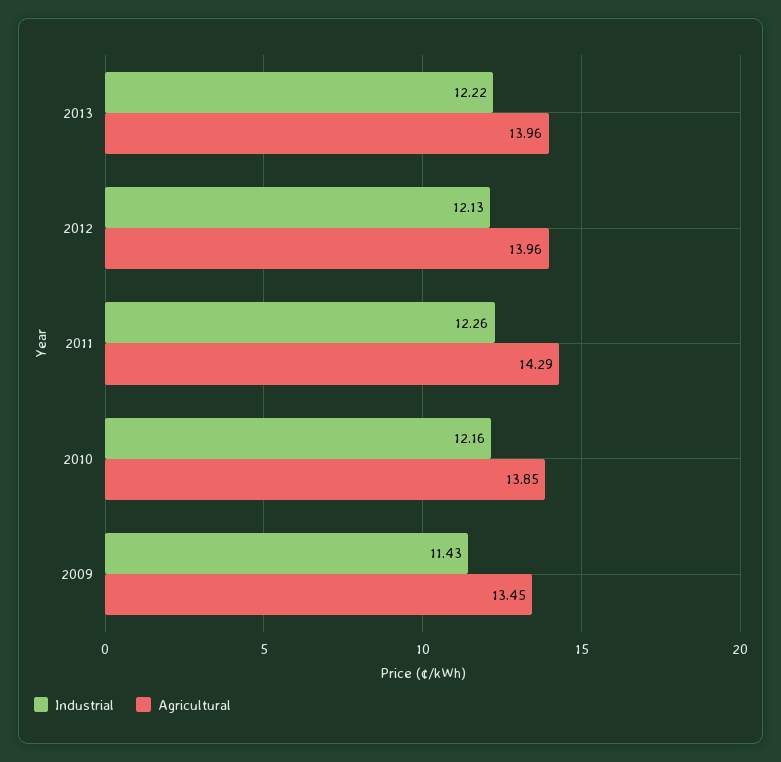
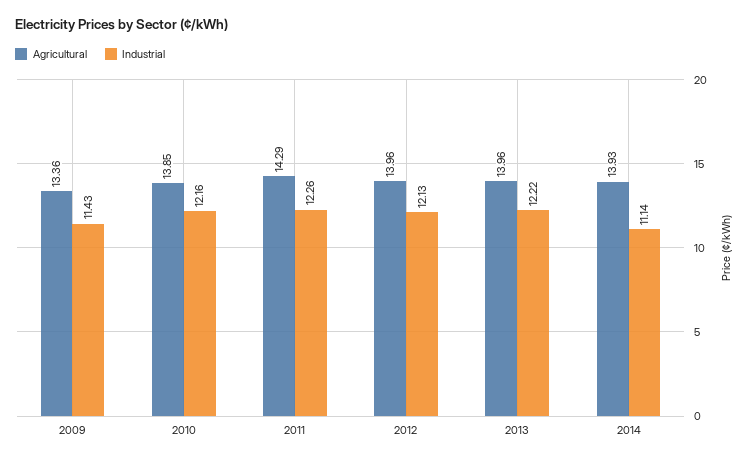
Agricultural, 2009: 13.45 -> 13.36
Agricultural, 2014: none -> 13.93
Industrial, 2014: none -> 11.14

